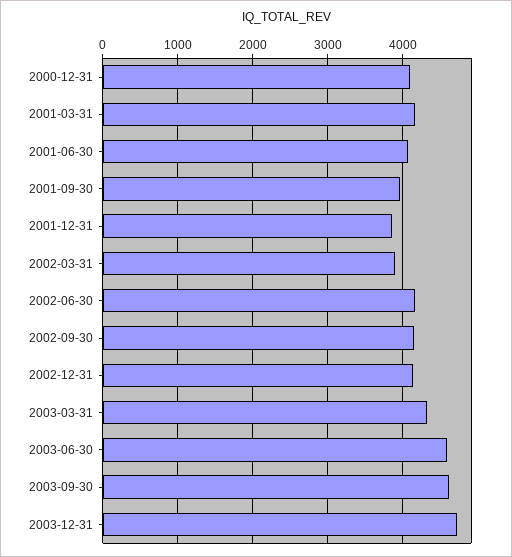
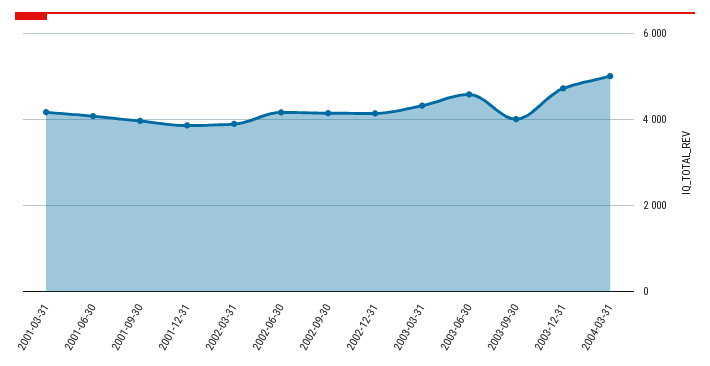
2000-12-31: 4100 -> none
2003-09-30: 4600 -> 4000
2004-03-31: none -> 5000

